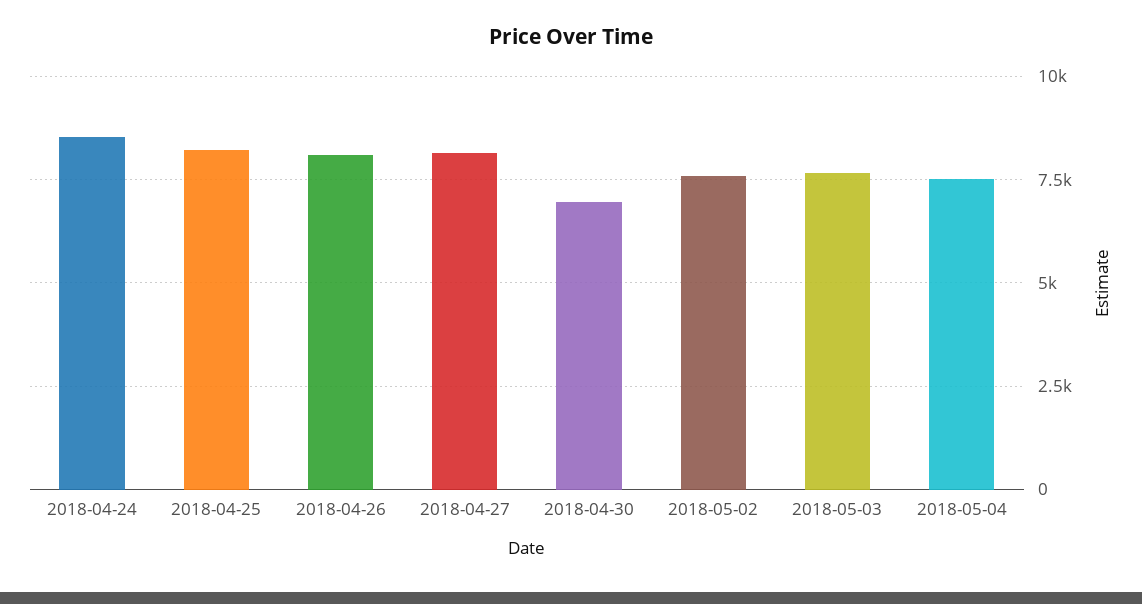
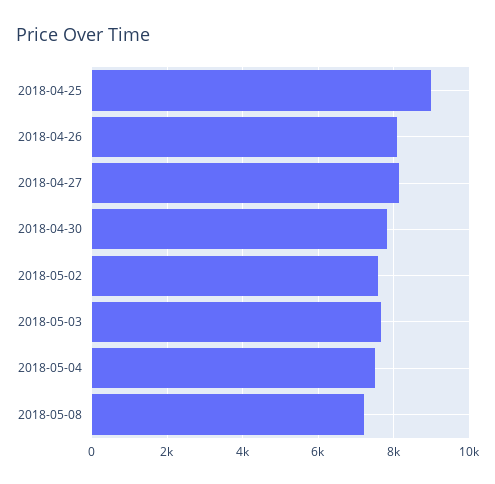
2018-04-24: 8500 -> none
2018-04-25: 8250 -> 9000
2018-04-30: 7000 -> 7800
2018-05-08: none -> 7200

